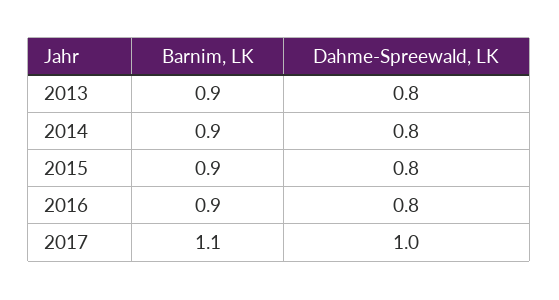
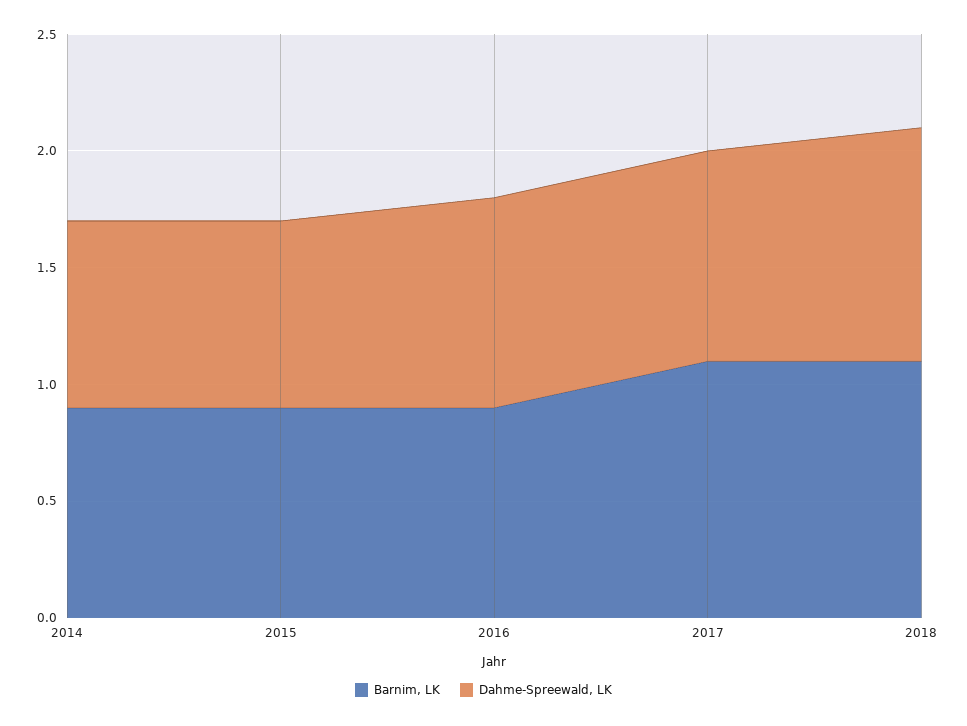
Barnim, LK, 2013: 0.9 -> none
Dahme-Spreewald, LK, 2013: 0.8 -> none
Dahme-Spreewald, LK, 2016: 0.8 -> 0.9
Dahme-Spreewald, LK, 2017: 1 -> 0.9
Barnim, LK, 2018: none -> 1.1
Dahme-Spreewald, LK, 2018: none -> 1

